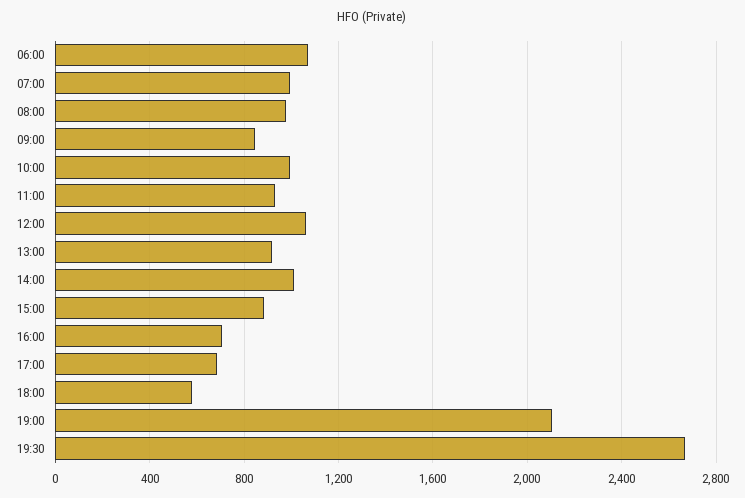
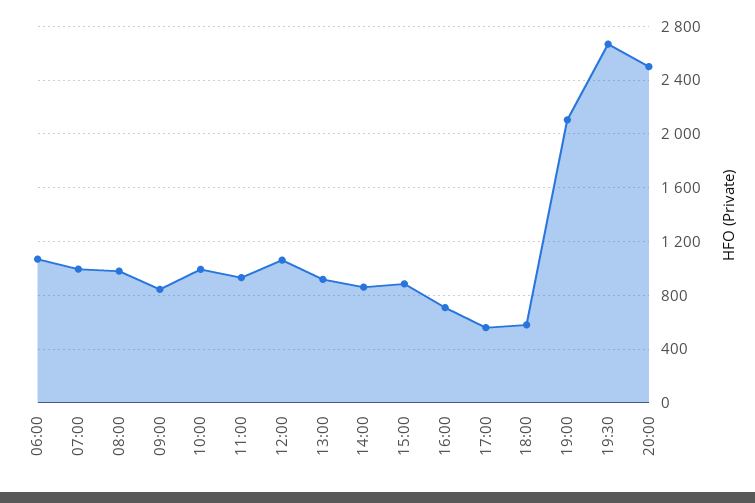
14:00: 1000 -> 850
17:00: 700 -> 550
20:00: none -> 2500

